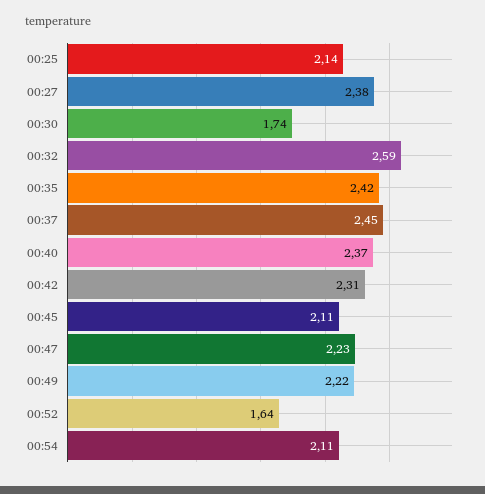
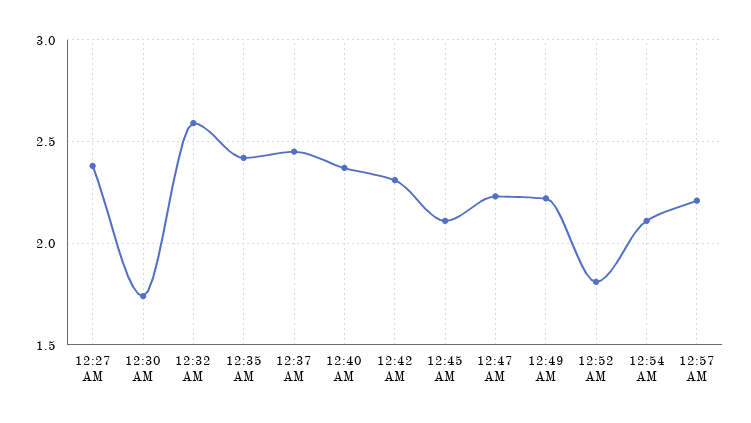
00:25: 2.14 -> none
00:52: 1.64 -> 1.8
12:57 AM: none -> 2.2

